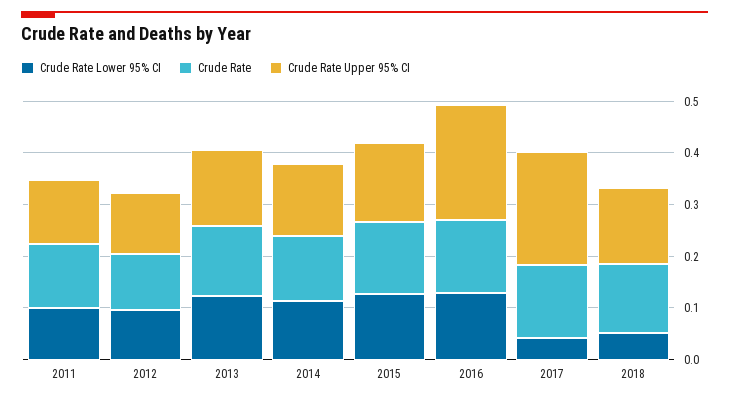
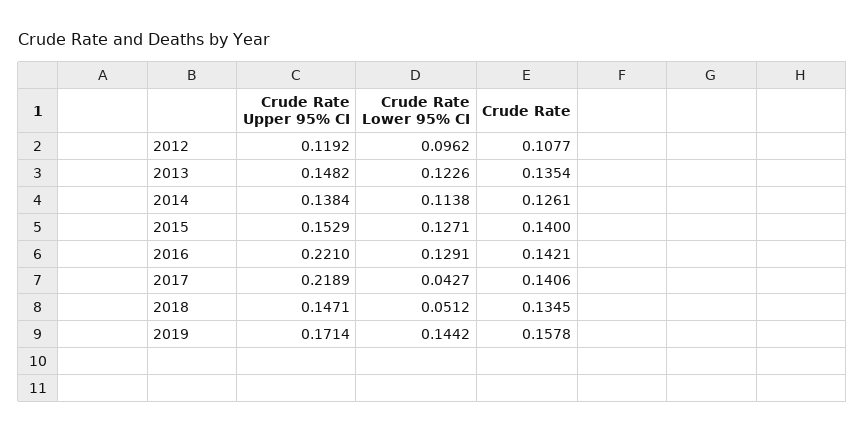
Crude Rate Lower 95% CI, 2011: 0.1 -> none
Crude Rate, 2011: 0.12 -> none
Crude Rate Upper 95% CI, 2011: 0.12 -> none
Crude Rate Upper 95% CI, 2019: none -> 0.1714
Crude Rate Lower 95% CI, 2019: none -> 0.1442
Crude Rate, 2019: none -> 0.1578

